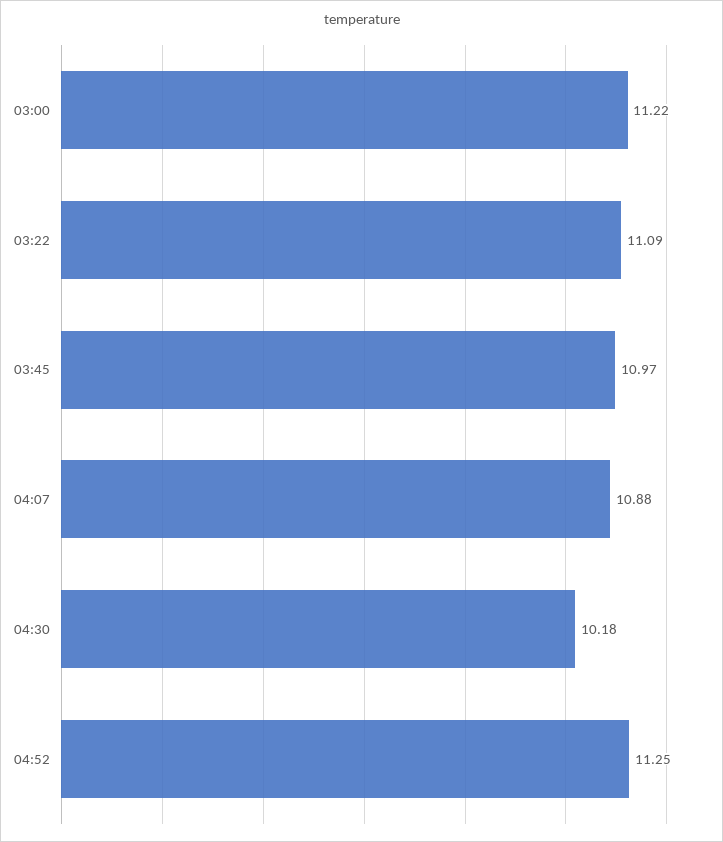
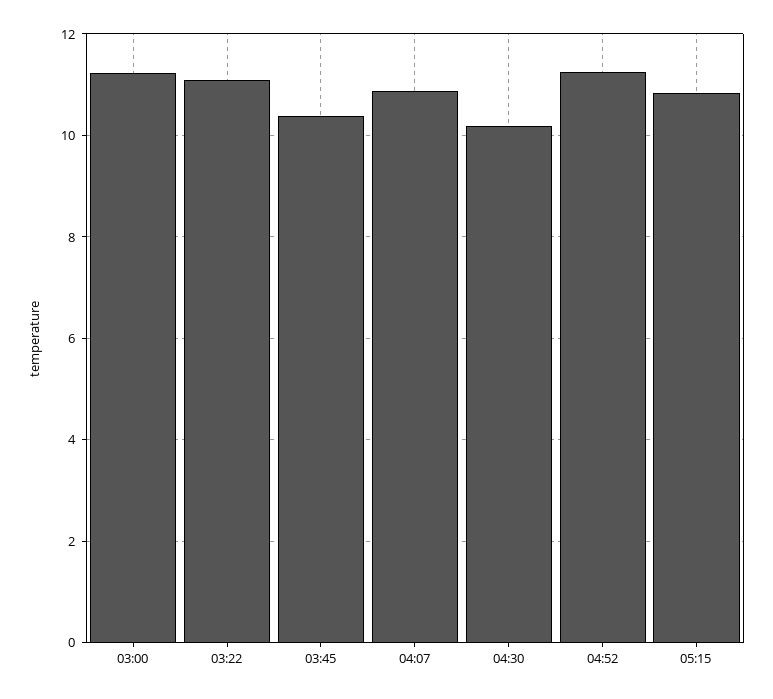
03:45: 10.97 -> 10.4
05:15: none -> 10.8

